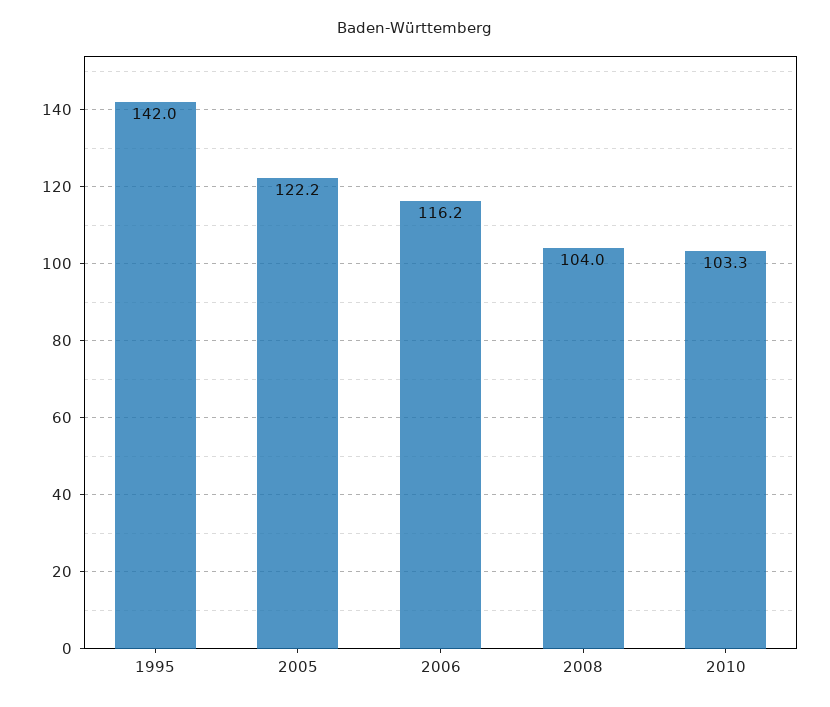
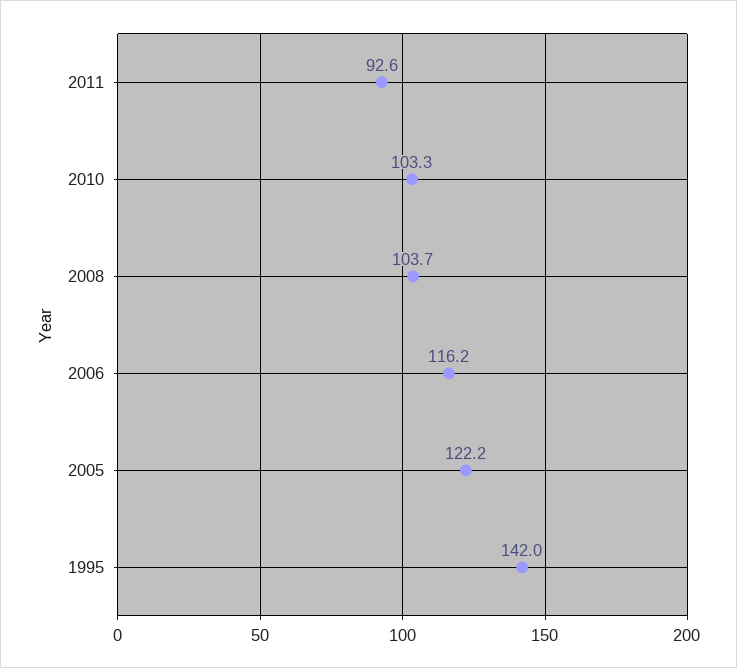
2008: 104 -> 103.7
2011: none -> 92.6

